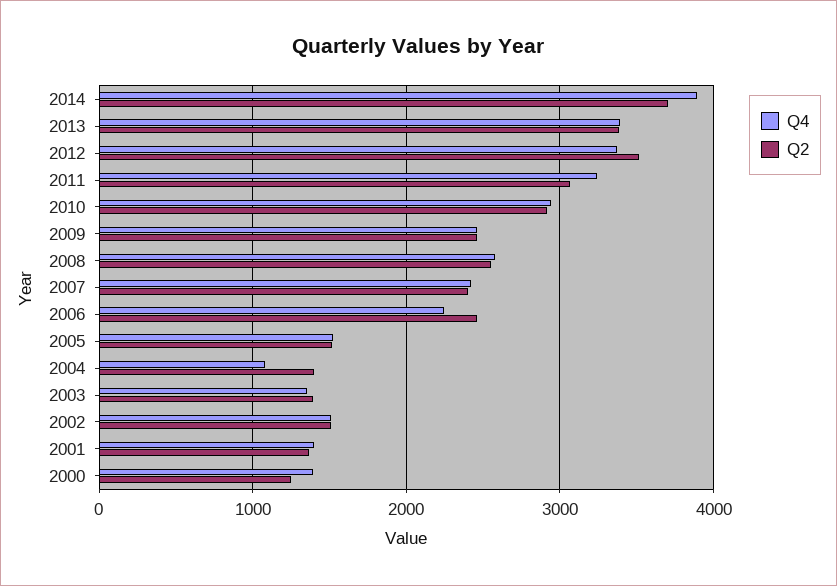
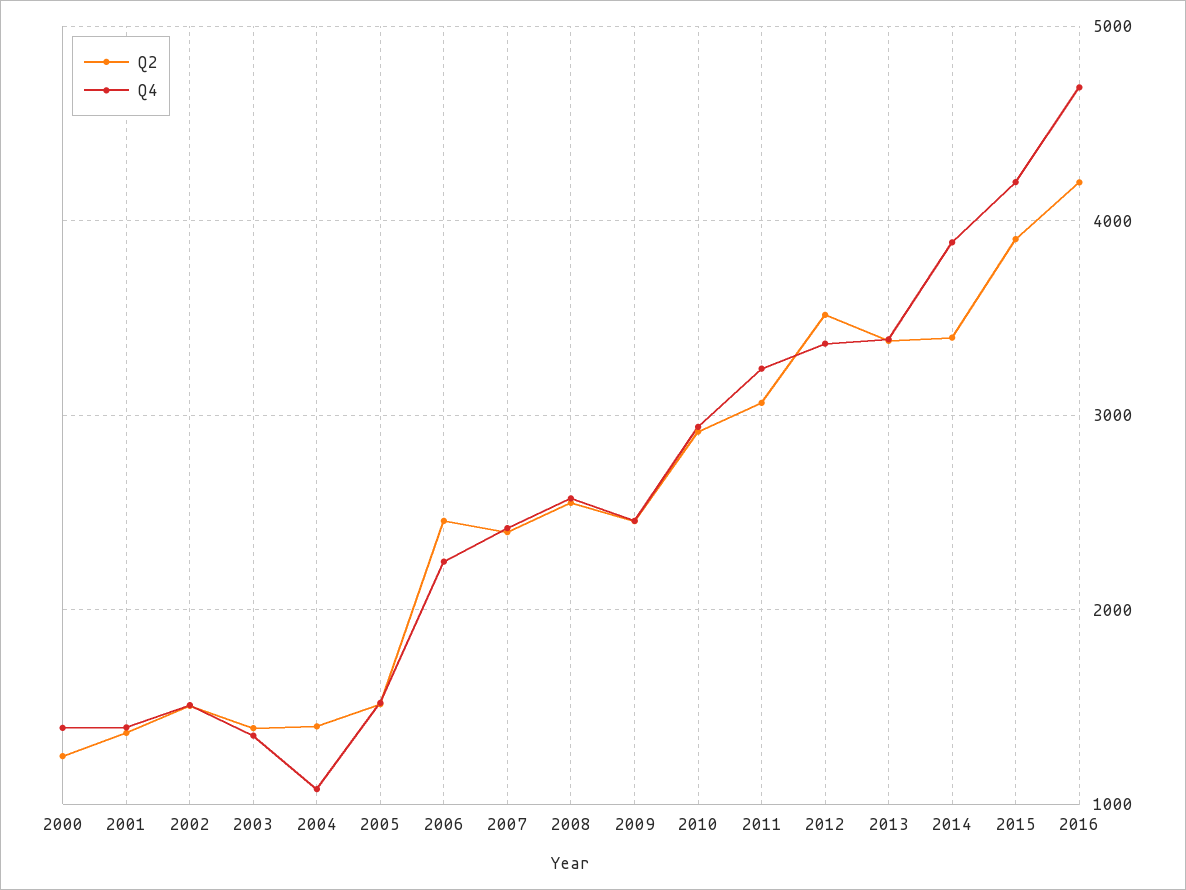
Q2, 2014: 3700 -> 3400
Q2, 2015: none -> 3900
Q4, 2015: none -> 4200
Q2, 2016: none -> 4200
Q4, 2016: none -> 4700

